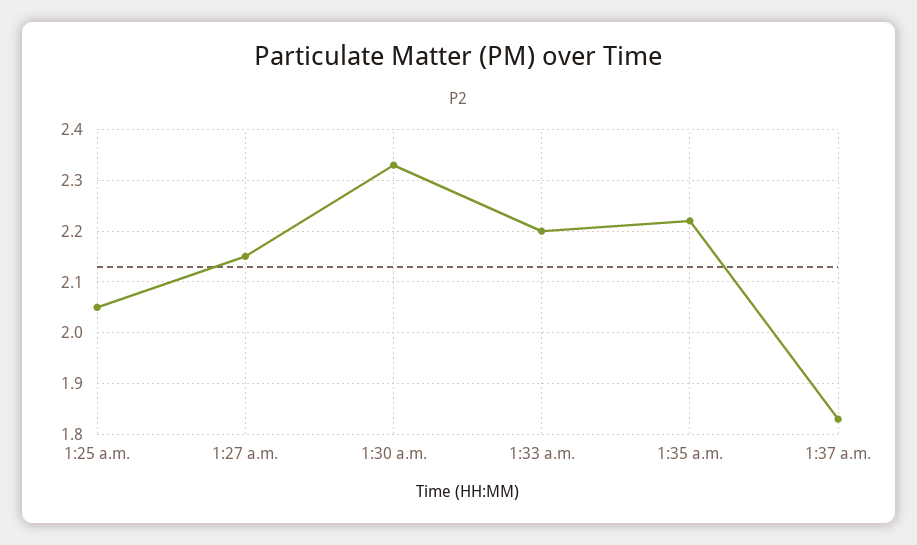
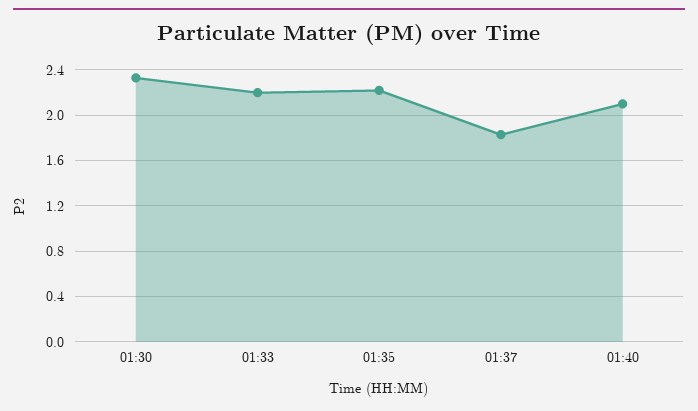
1:25 a.m.: 2.05 -> none
1:27 a.m.: 2.15 -> none
01:40: none -> 2.1

